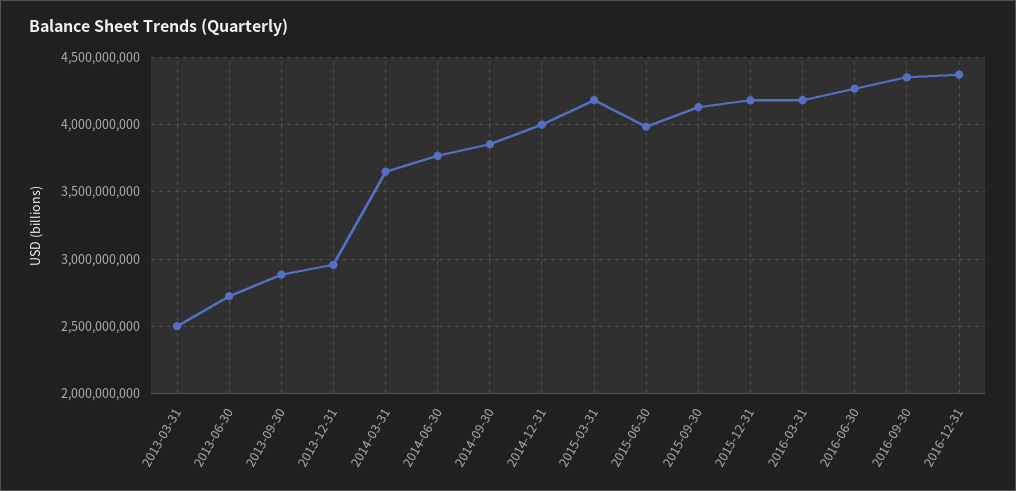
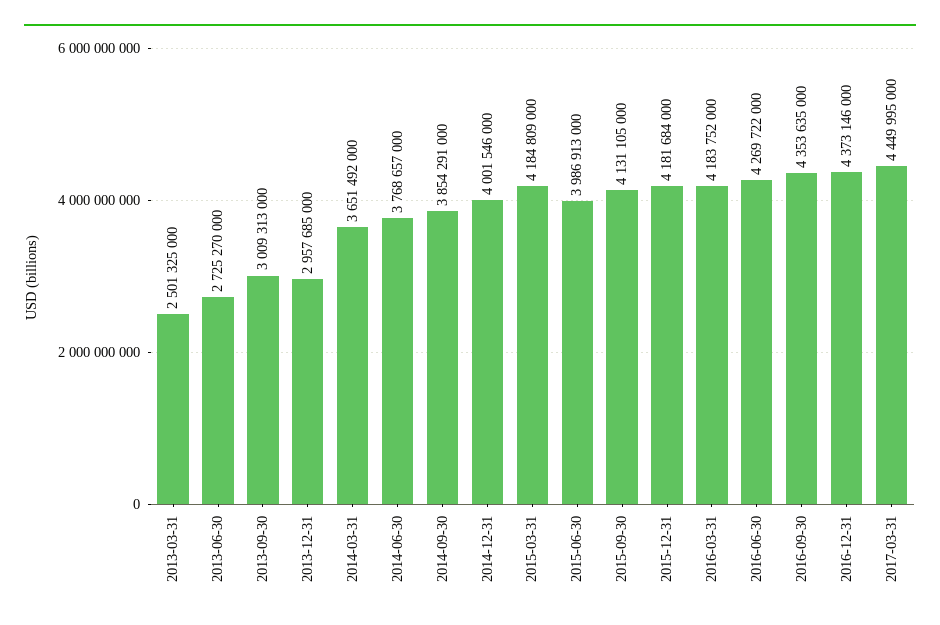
2013-09-30: 2900000000 -> 3009313000
2017-03-31: none -> 4449995000

